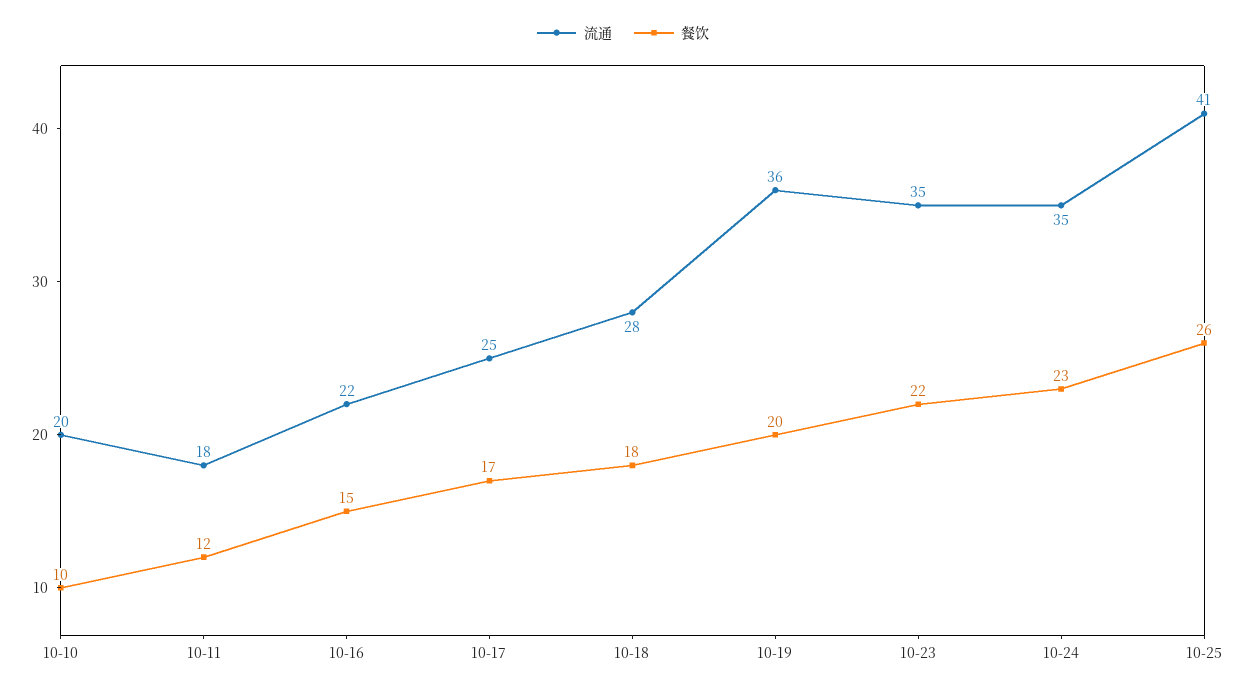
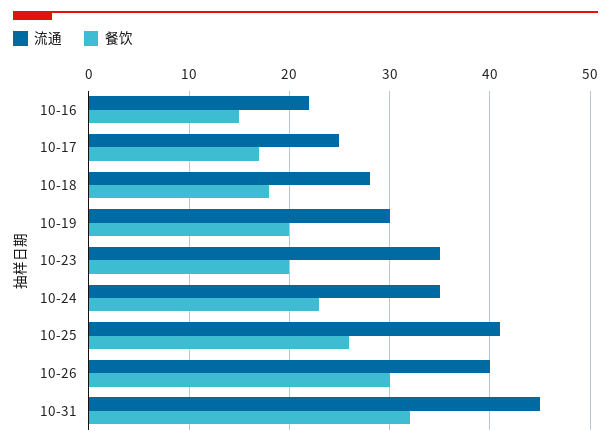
流通, 10-10: 20 -> none
餐饮, 10-10: 10 -> none
流通, 10-11: 18 -> none
餐饮, 10-11: 12 -> none
流通, 10-19: 36 -> 30
餐饮, 10-23: 22 -> 20
流通, 10-26: none -> 40
餐饮, 10-26: none -> 30
流通, 10-31: none -> 45
餐饮, 10-31: none -> 32

